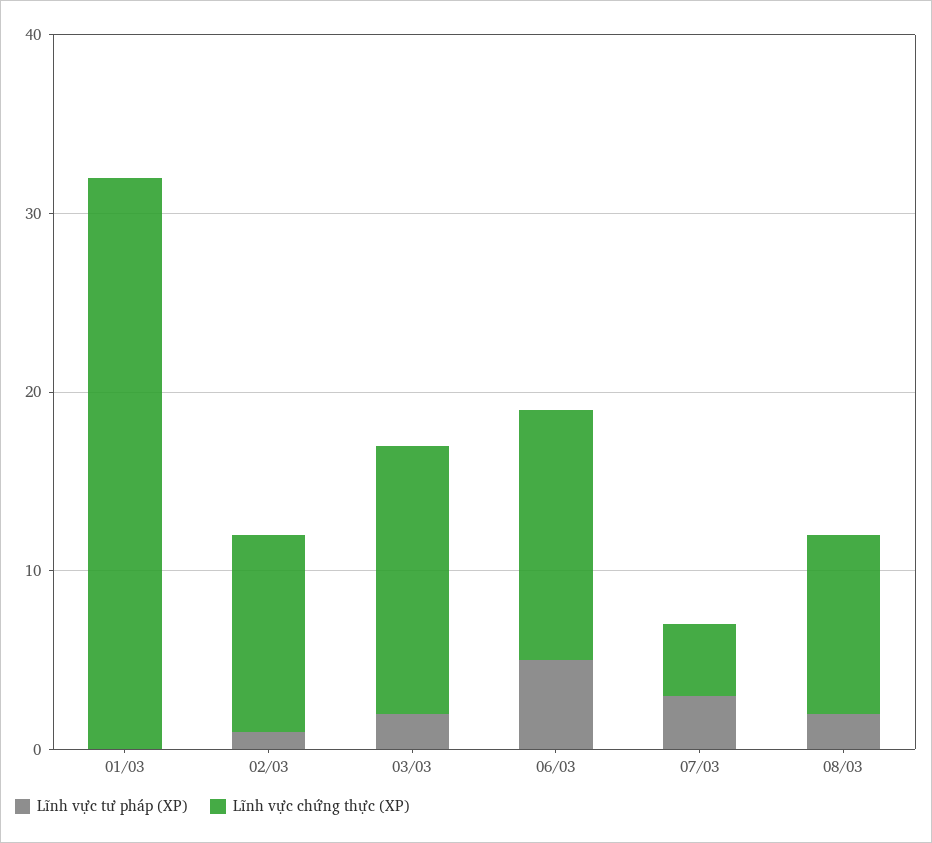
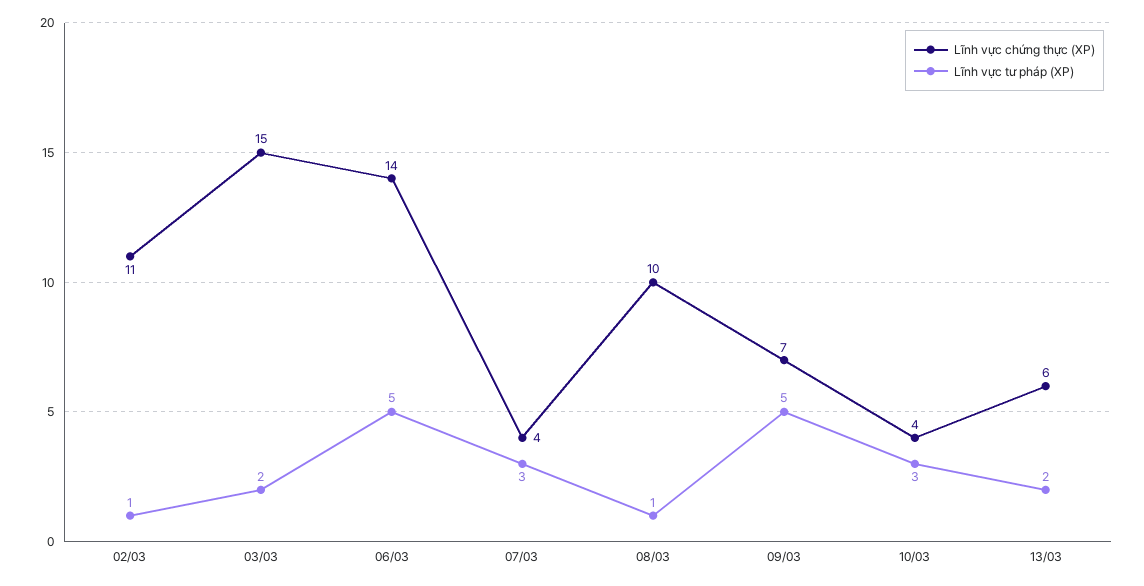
Lĩnh vực tư pháp (XP), 01/03: 0 -> none
Lĩnh vực chứng thực (XP), 01/03: 32 -> none
Lĩnh vực tư pháp (XP), 08/03: 2 -> 1
Lĩnh vực chứng thực (XP), 09/03: none -> 7
Lĩnh vực tư pháp (XP), 09/03: none -> 5
Lĩnh vực chứng thực (XP), 10/03: none -> 4
Lĩnh vực tư pháp (XP), 10/03: none -> 3
Lĩnh vực chứng thực (XP), 13/03: none -> 6
Lĩnh vực tư pháp (XP), 13/03: none -> 2

